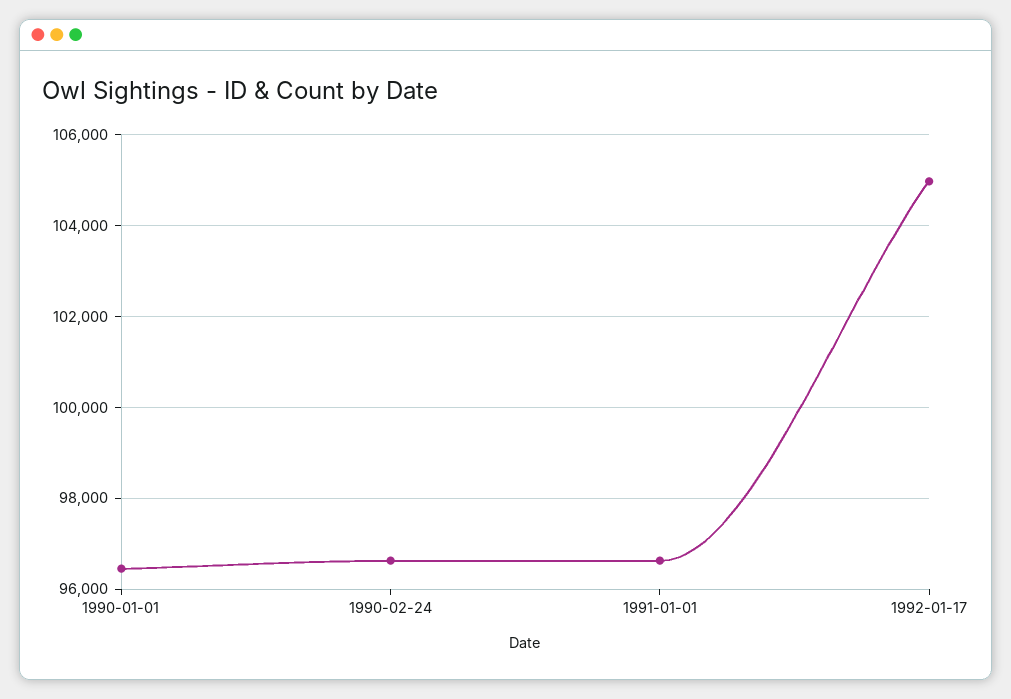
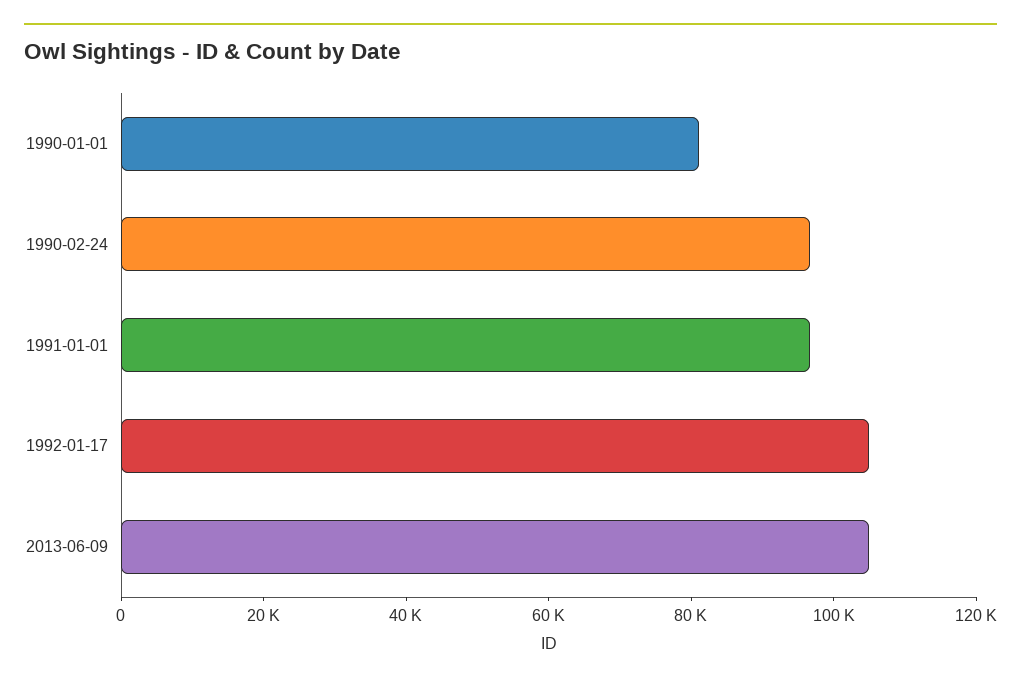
1990-01-01: 96400 -> 80000
2013-06-09: none -> 105000

